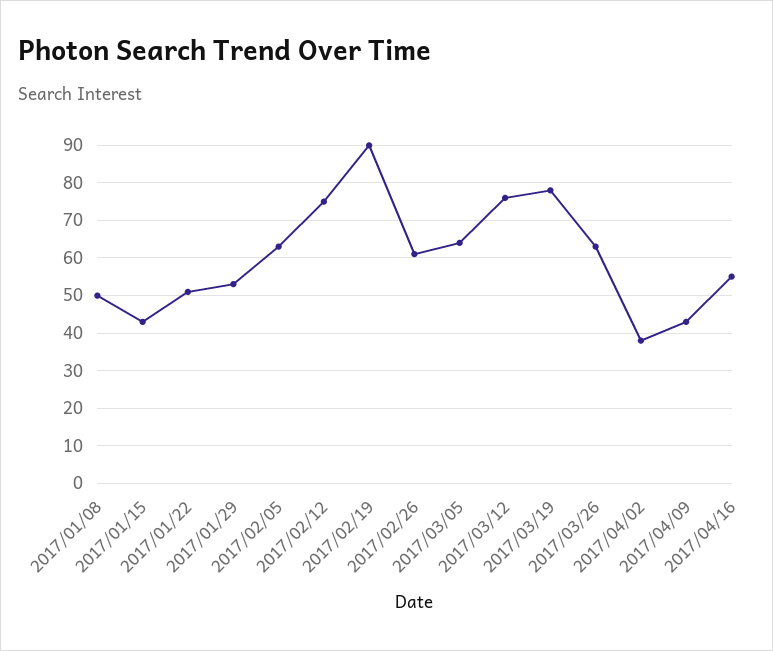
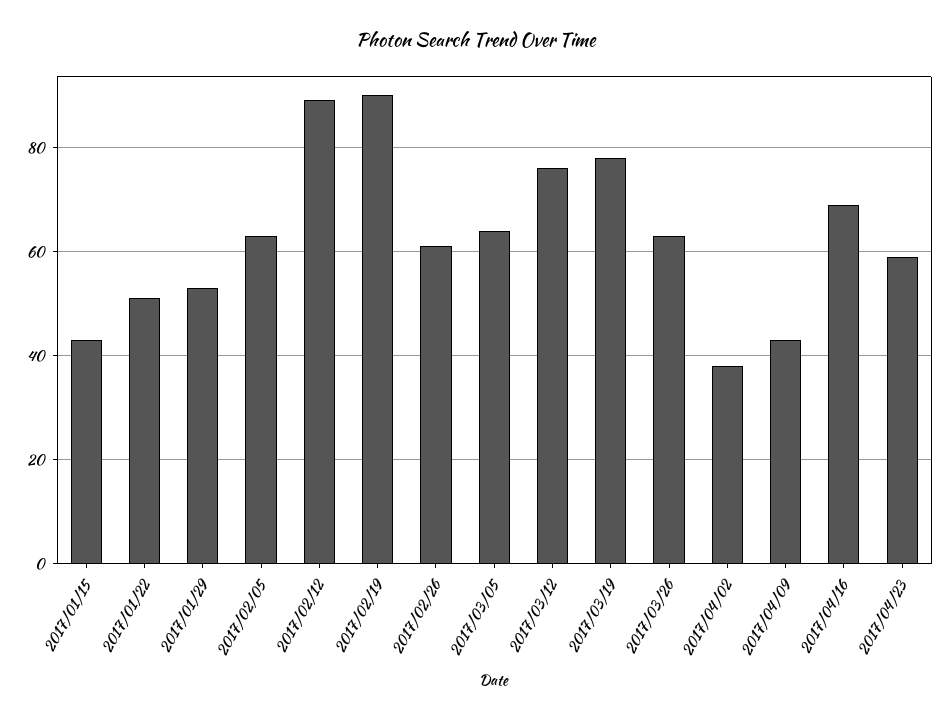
2017/01/08: 50 -> none
2017/02/12: 75 -> 90
2017/04/16: 55 -> 70
2017/04/23: none -> 60

